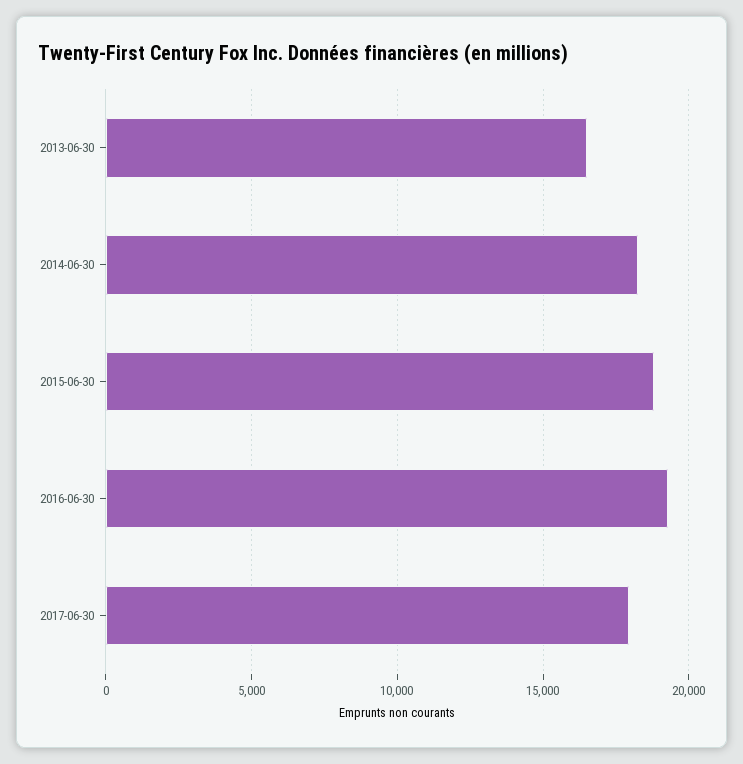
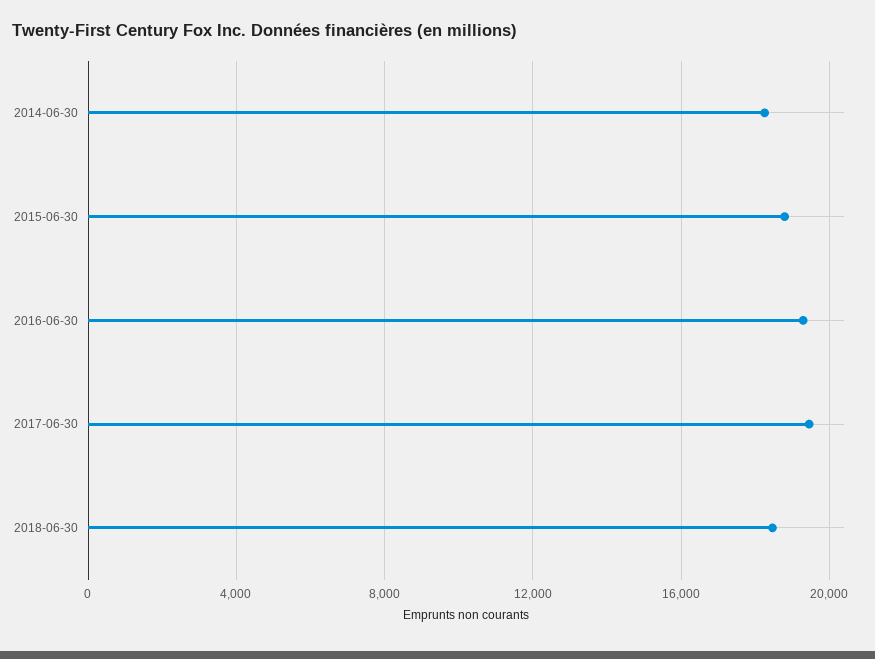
2013-06-30: 16500 -> none
2017-06-30: 18000 -> 19500
2018-06-30: none -> 18500

